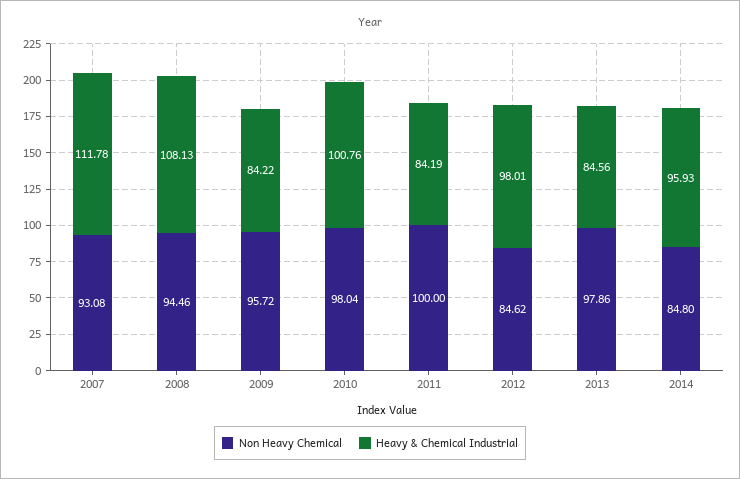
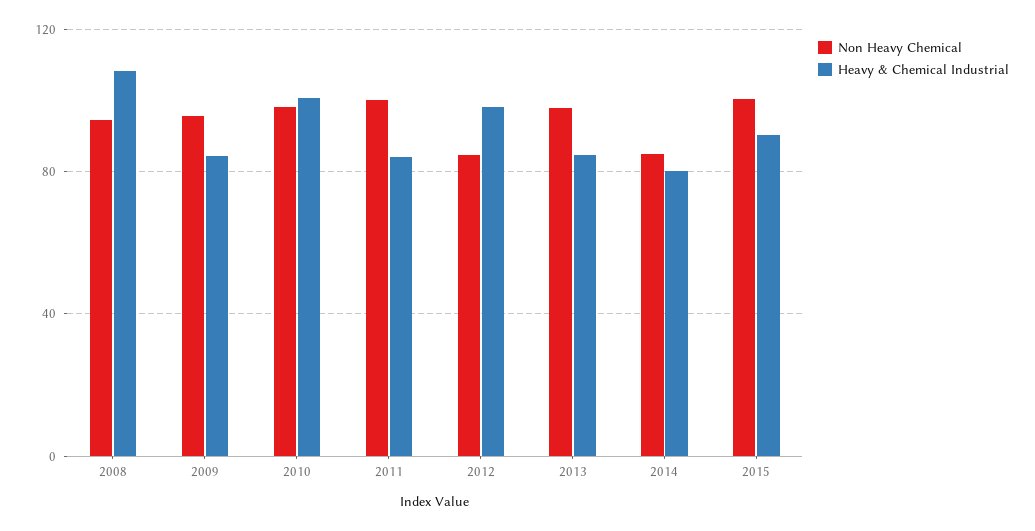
Non Heavy Chemical, 2007: 93.08 -> none
Heavy & Chemical Industrial, 2007: 111.78 -> none
Heavy & Chemical Industrial, 2014: 95.93 -> 80
Non Heavy Chemical, 2015: none -> 100
Heavy & Chemical Industrial, 2015: none -> 90

